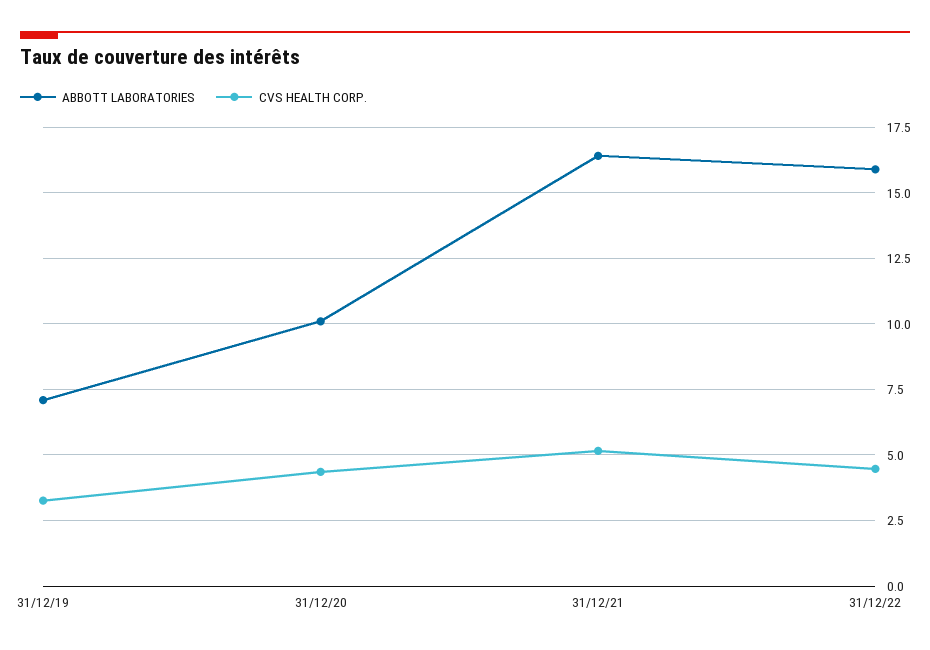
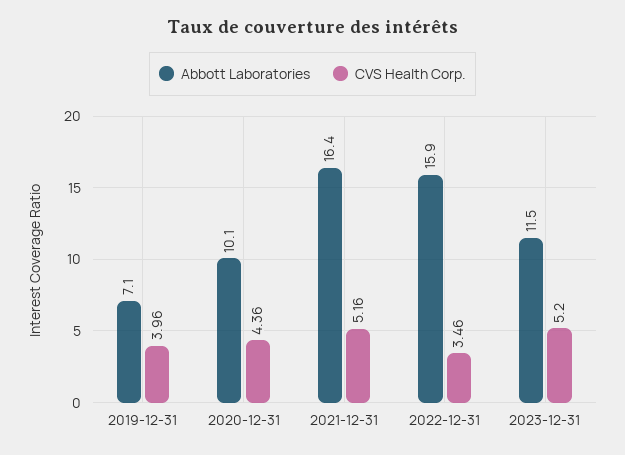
CVS HEALTH CORP., 31/12/19: 3.25 -> 3.96
CVS HEALTH CORP., 31/12/22: 4.5 -> 3.46
ABBOTT LABORATORIES, 2023-12-31: none -> 11.5
CVS HEALTH CORP., 2023-12-31: none -> 5.2

